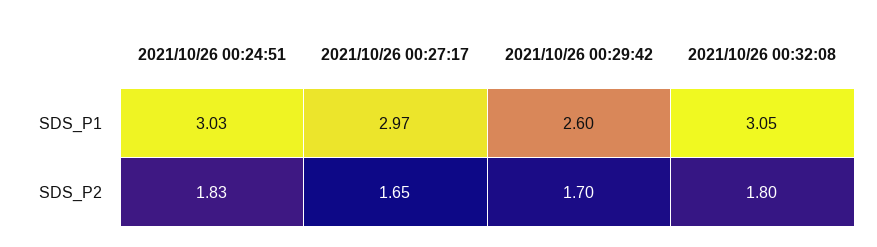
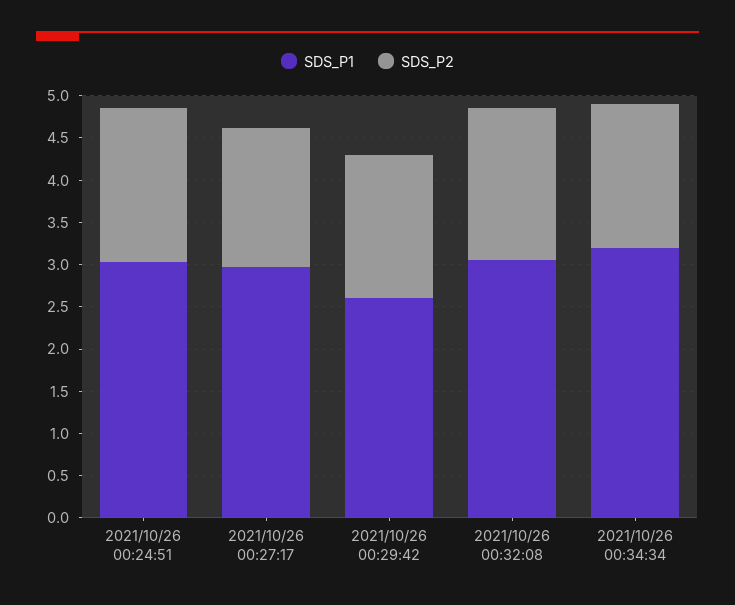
SDS_P1, 2021/10/26 00:34:34: none -> 3.2
SDS_P2, 2021/10/26 00:34:34: none -> 1.7

